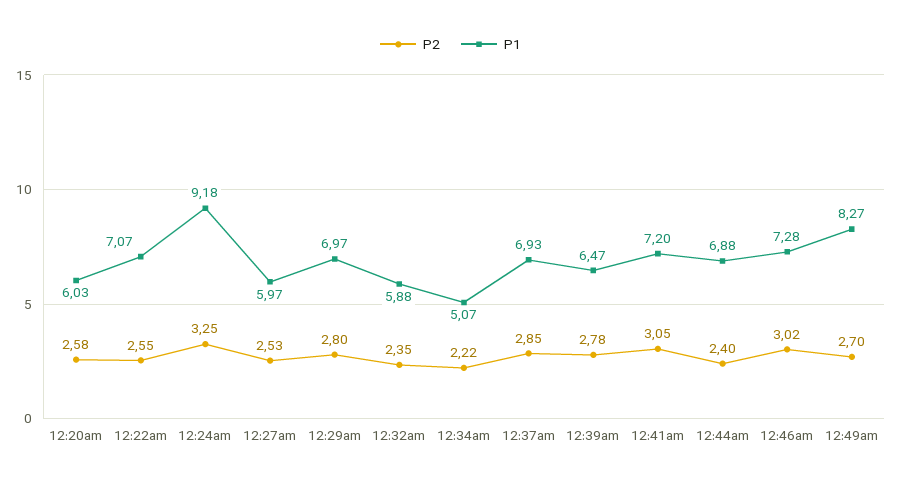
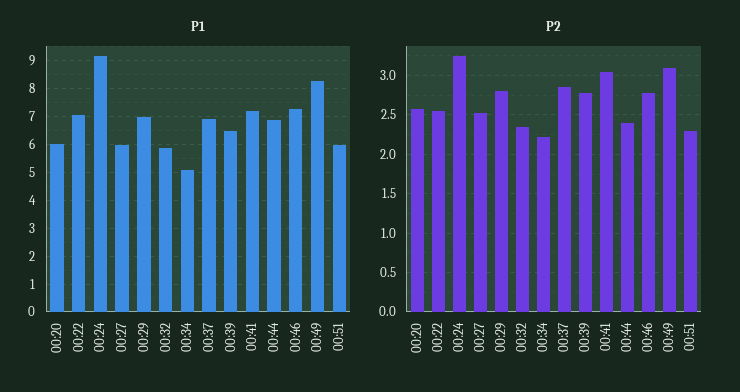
P2, 12:46am: 3.02 -> 2.8
P2, 12:49am: 2.7 -> 3.1
P1, 00:51: none -> 6
P2, 00:51: none -> 2.3

